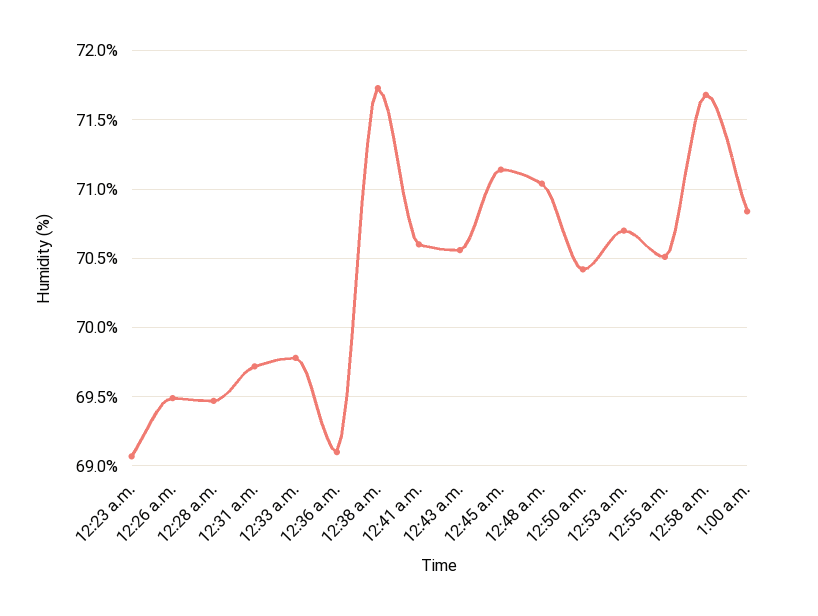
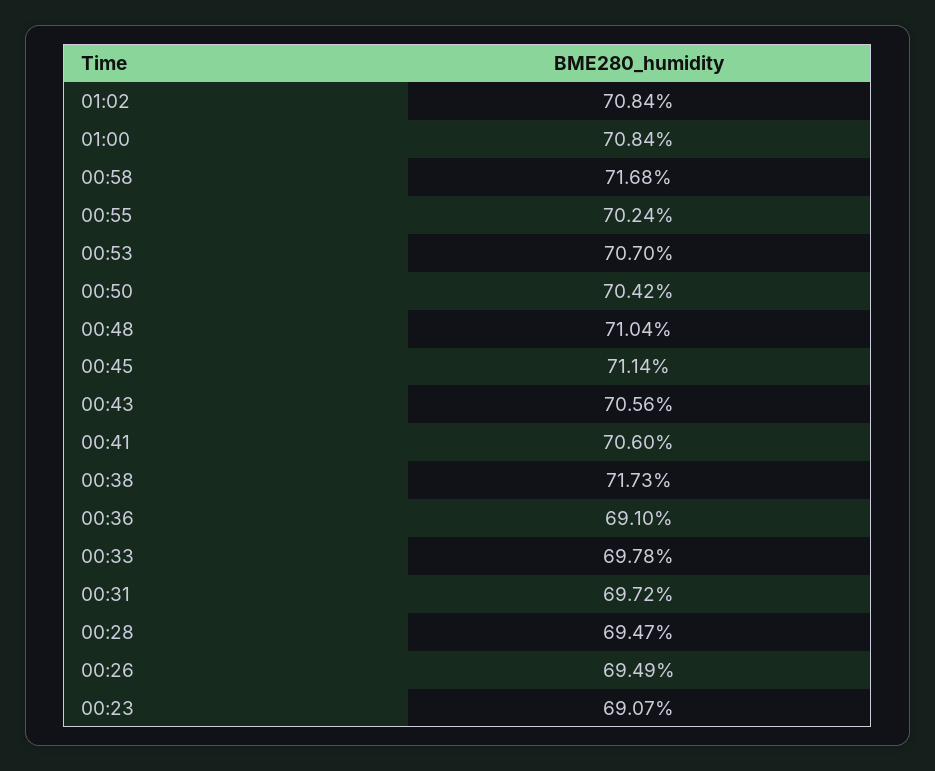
12:55 a.m.: 70.5 -> 70.24
01:02: none -> 70.84

